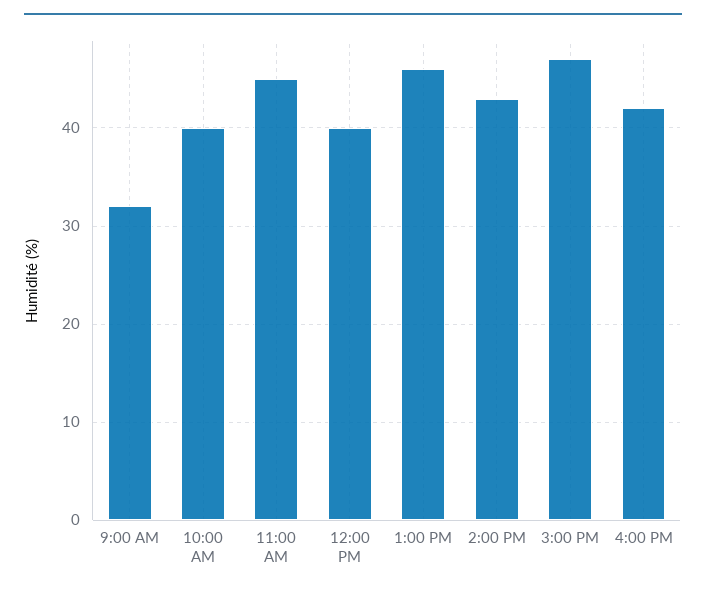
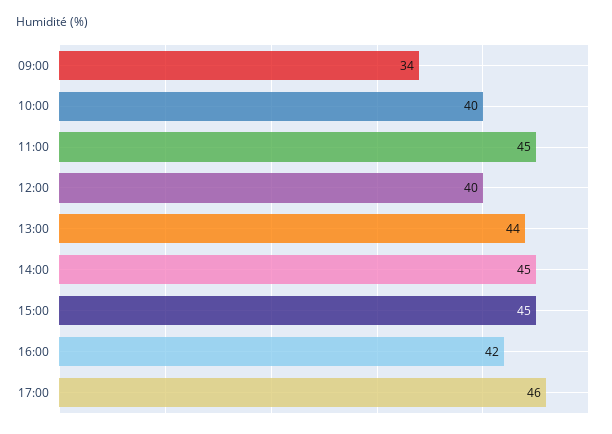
9:00 AM: 32 -> 34
1:00 PM: 46 -> 44
2:00 PM: 43 -> 45
3:00 PM: 47 -> 45
17:00: none -> 46

